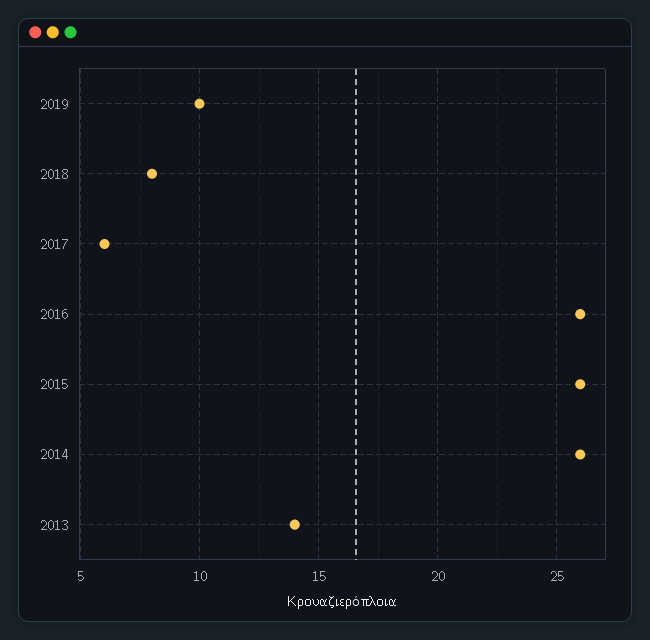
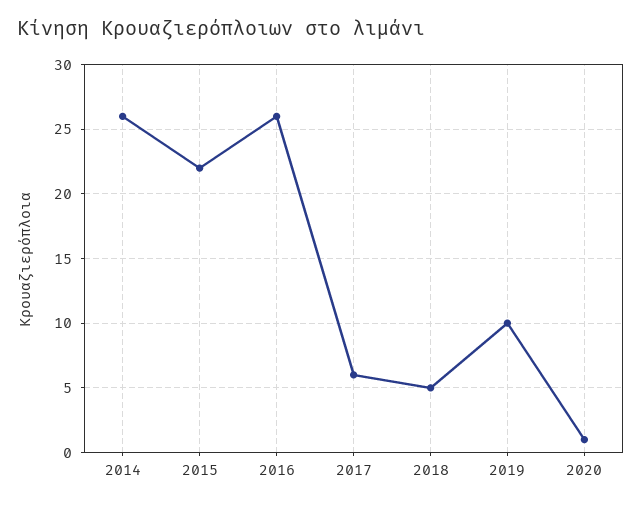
2018: 8 -> 5
2015: 26 -> 22
2013: 14 -> none
2020: none -> 1

